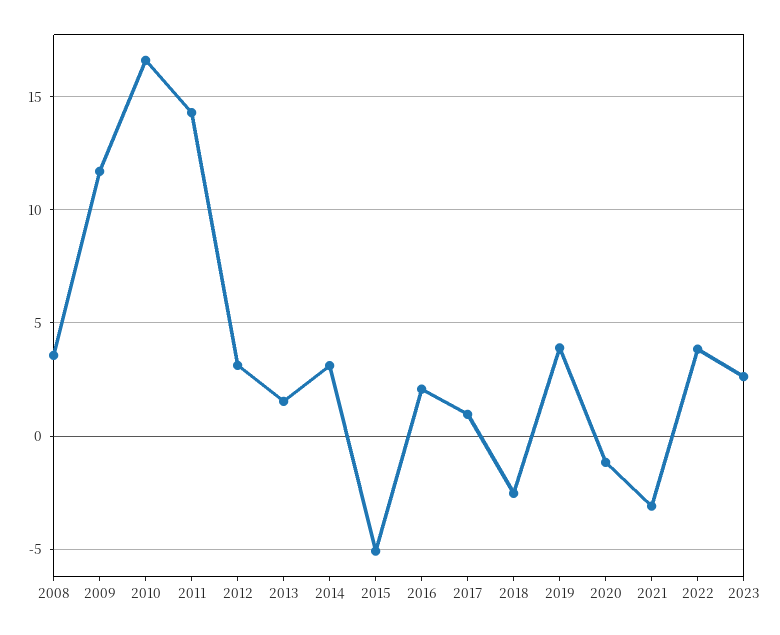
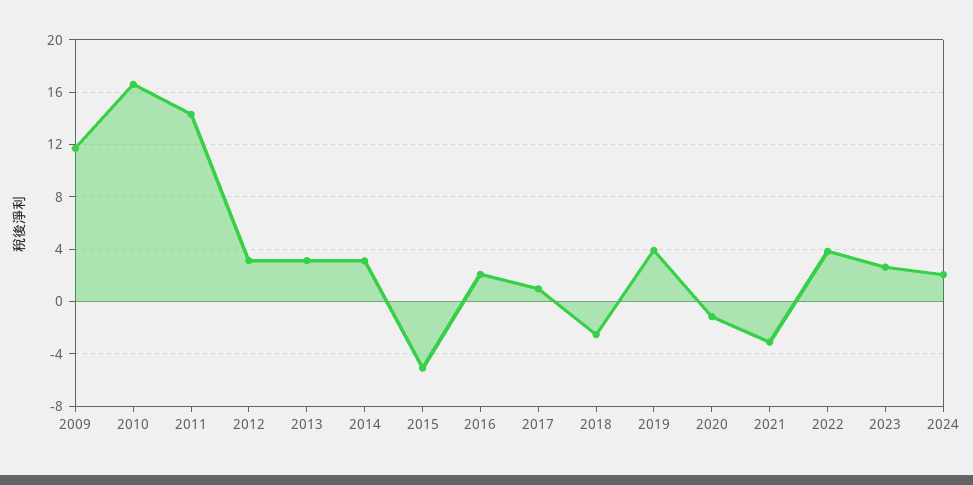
2008: 3.5 -> none
2013: 1.5 -> 3
2024: none -> 2

